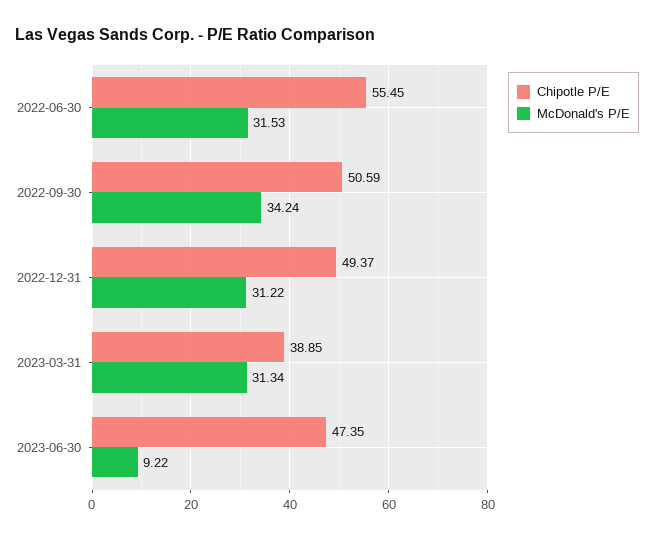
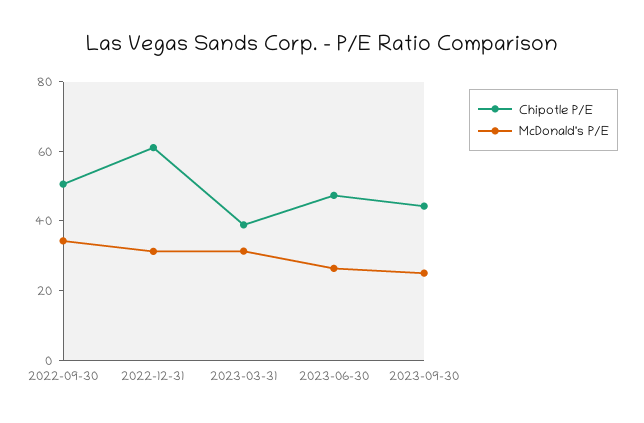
Chipotle P/E, 2022-06-30: 55.45 -> none
McDonald's P/E, 2022-06-30: 31.53 -> none
Chipotle P/E, 2022-12-31: 49.37 -> 60
McDonald's P/E, 2023-06-30: 9.22 -> 25
Chipotle P/E, 2023-09-30: none -> 45
McDonald's P/E, 2023-09-30: none -> 25

